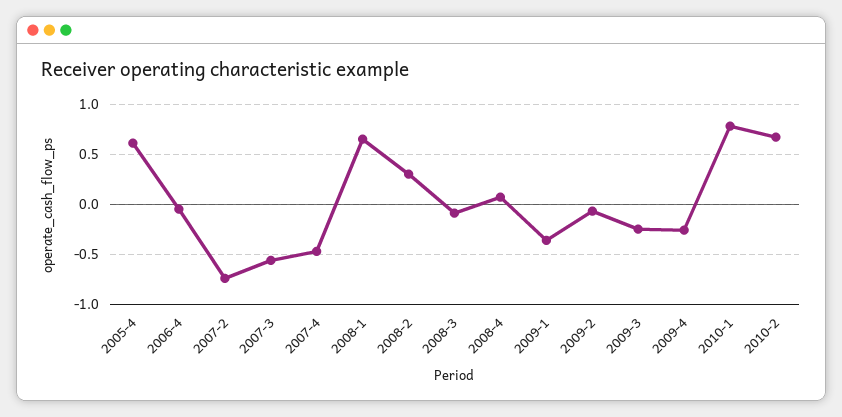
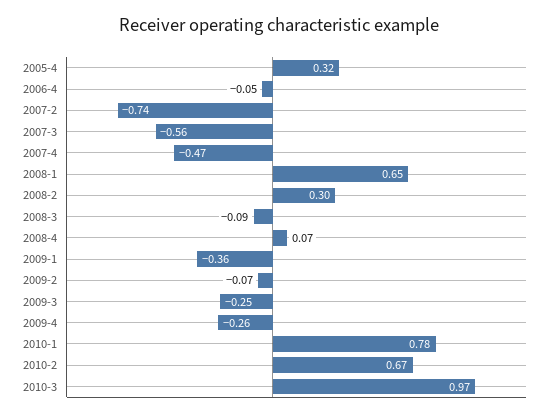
2005-4: 0.6 -> 0.32
2010-3: none -> 0.97

